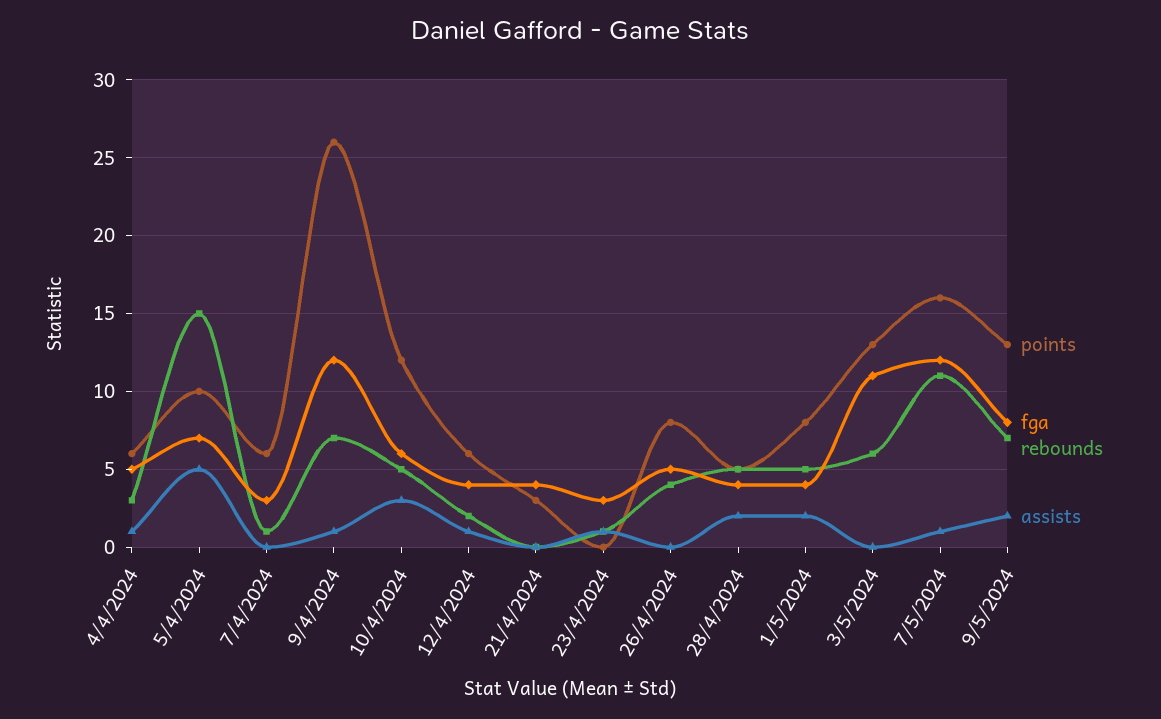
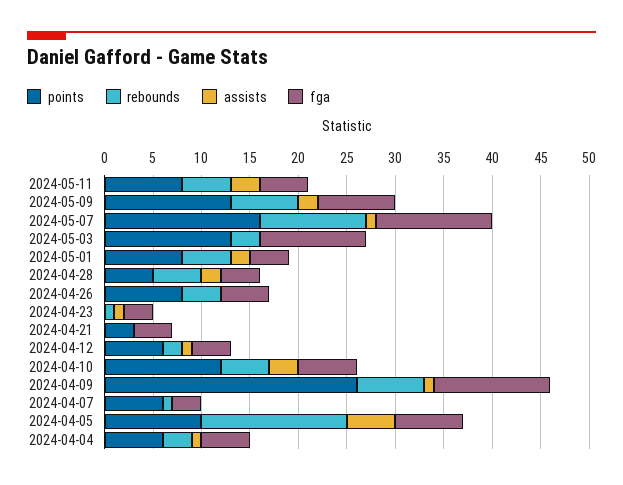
rebounds, 3/5/2024: 6 -> 3
points, 2024-05-11: none -> 8
rebounds, 2024-05-11: none -> 5
assists, 2024-05-11: none -> 3
fga, 2024-05-11: none -> 5

